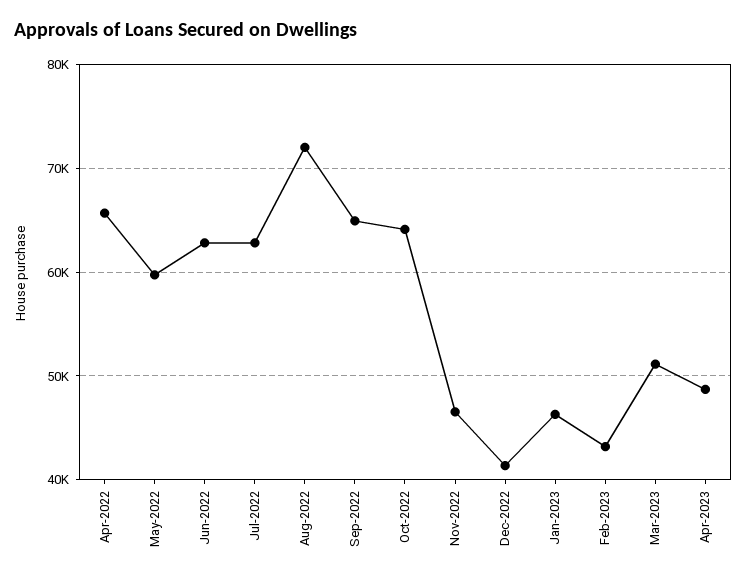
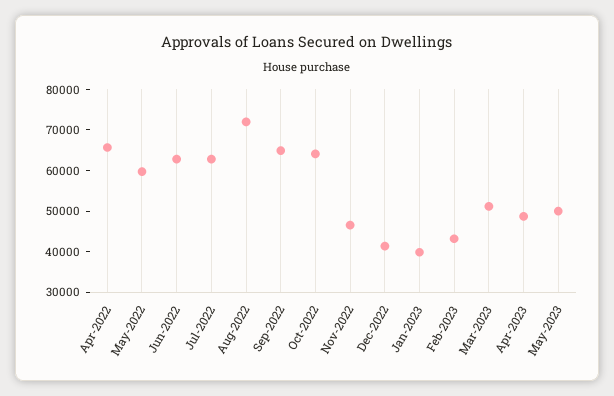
Jan-2023: 46000 -> 40000
May-2023: none -> 50000

